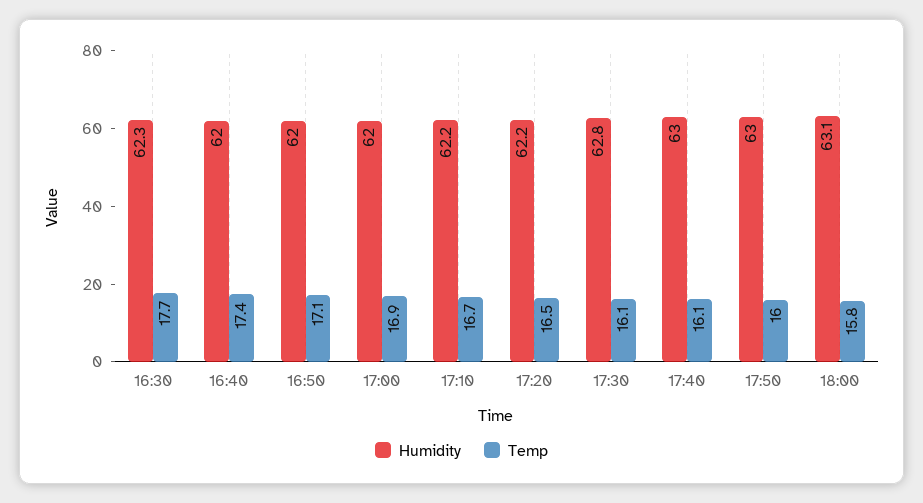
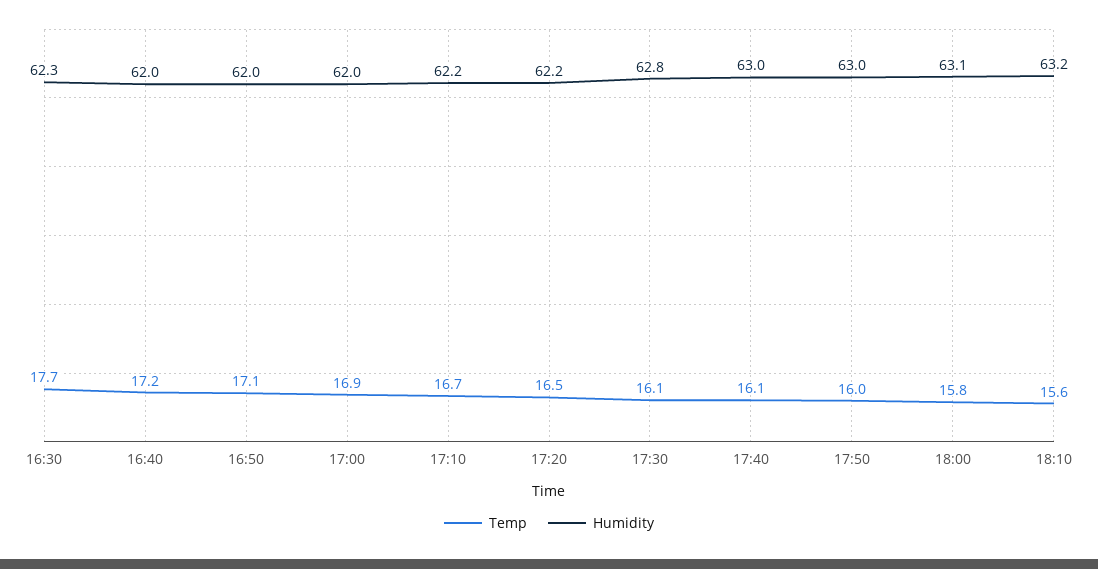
Temp, 16:40: 17.4 -> 17.2
Temp, 18:10: none -> 15.6
Humidity, 18:10: none -> 63.2

